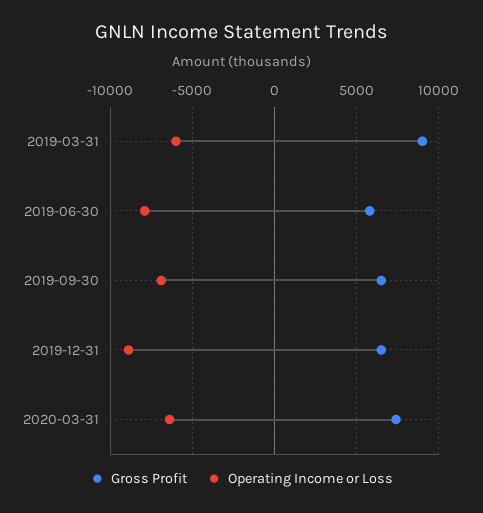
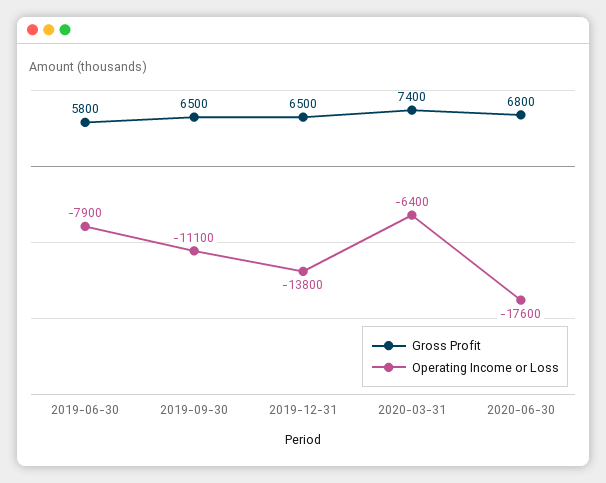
Gross Profit, 2019-03-31: 9000 -> none
Operating Income or Loss, 2019-03-31: -6000 -> none
Operating Income or Loss, 2019-09-30: -7000 -> -11100
Operating Income or Loss, 2019-12-31: -9000 -> -13800
Gross Profit, 2020-06-30: none -> 6800
Operating Income or Loss, 2020-06-30: none -> -17600

